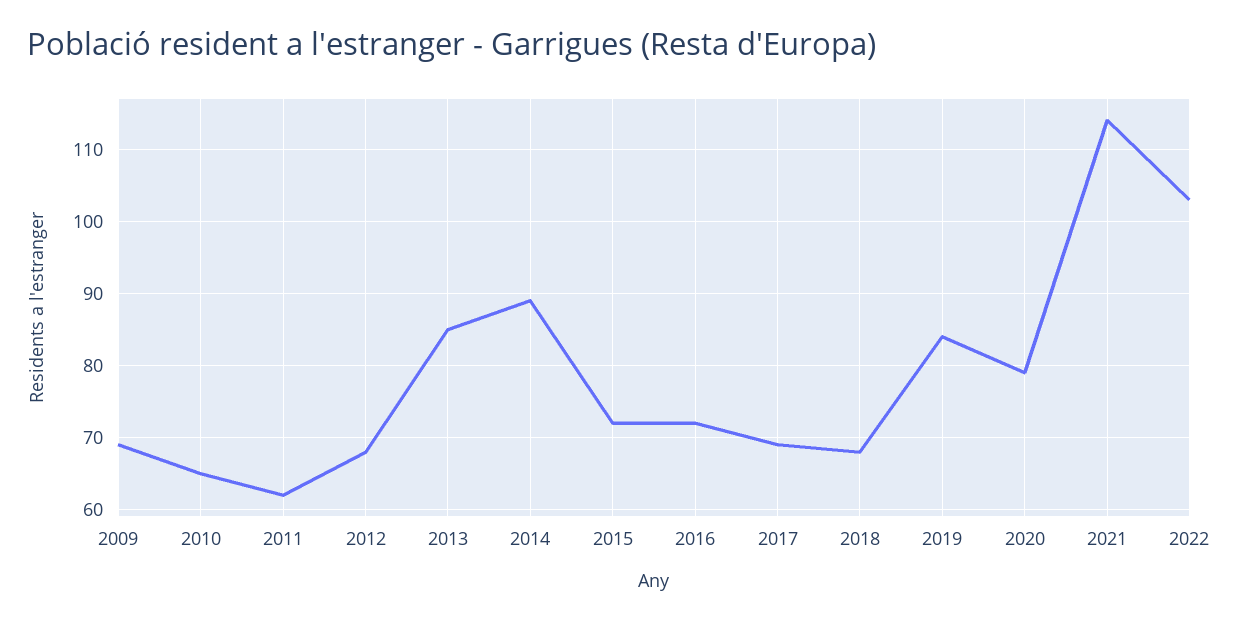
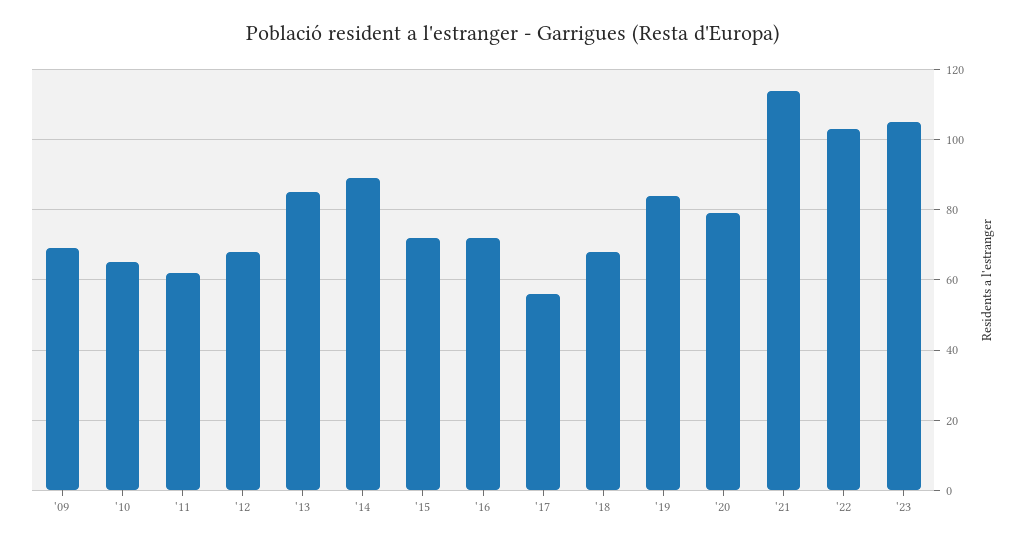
2017: 69 -> 55
'23: none -> 105

